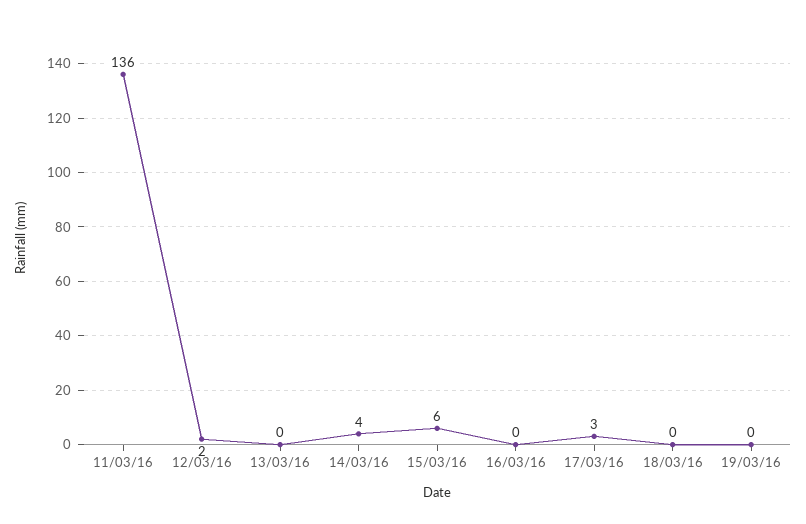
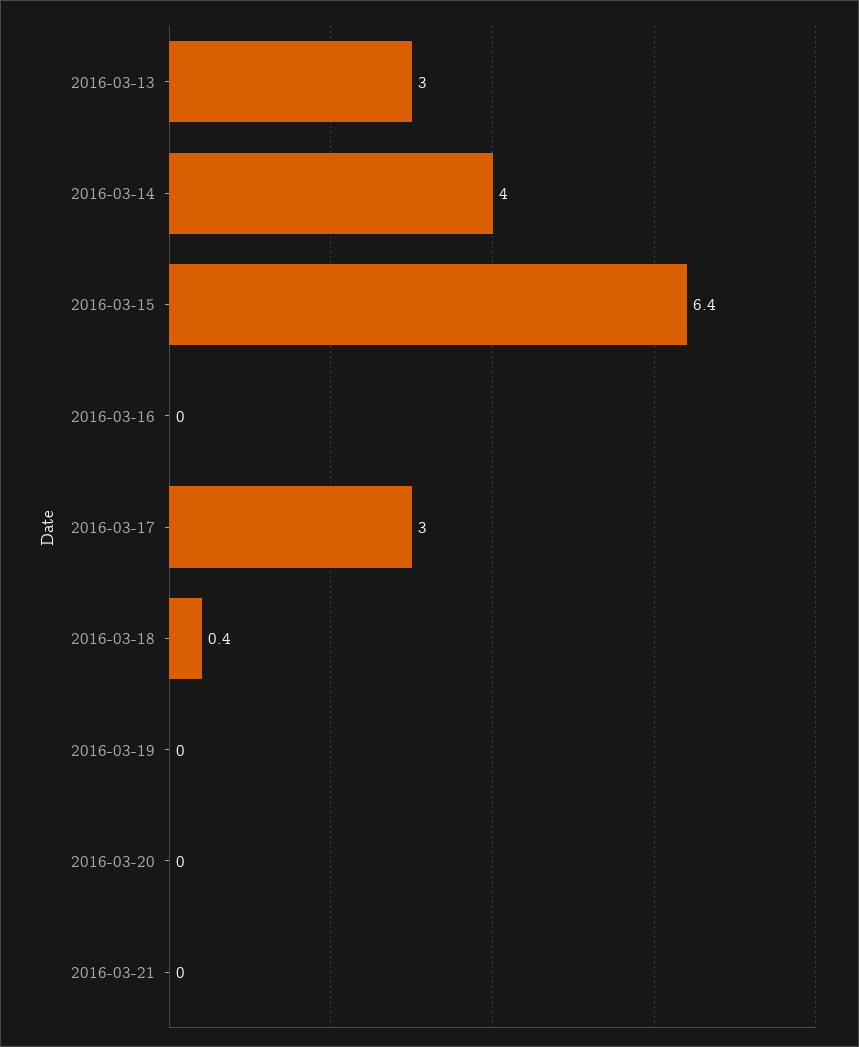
11/03/16: 136 -> none
12/03/16: 2 -> none
13/03/16: 0 -> 3
2016-03-20: none -> 0
2016-03-21: none -> 0

